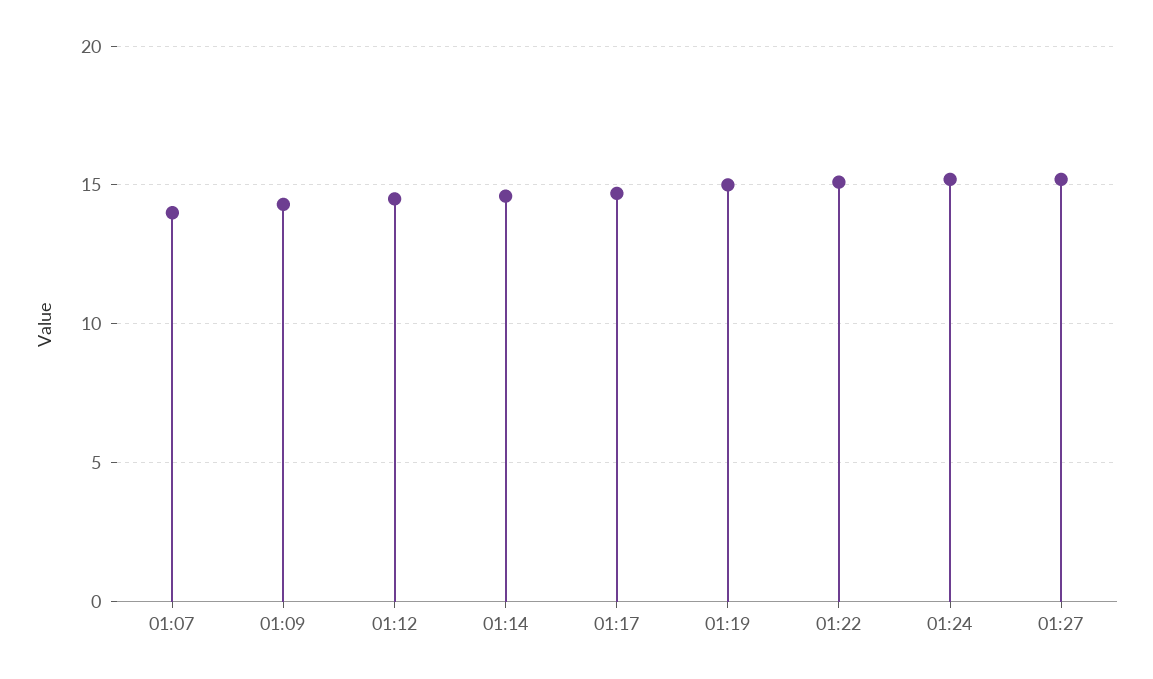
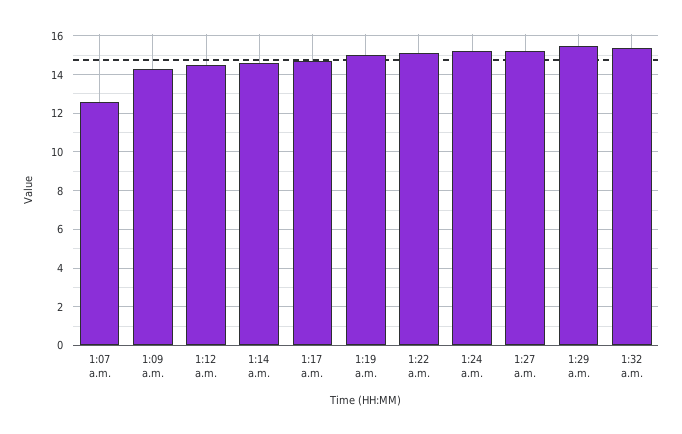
01:07: 14 -> 12.5
1:29 a.m.: none -> 15.5
1:32 a.m.: none -> 15.5

